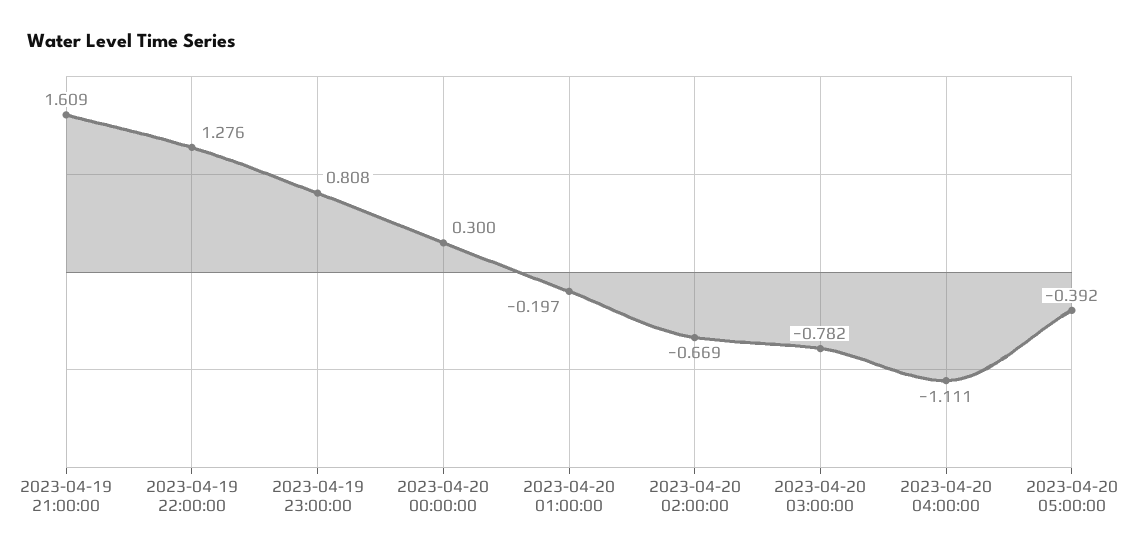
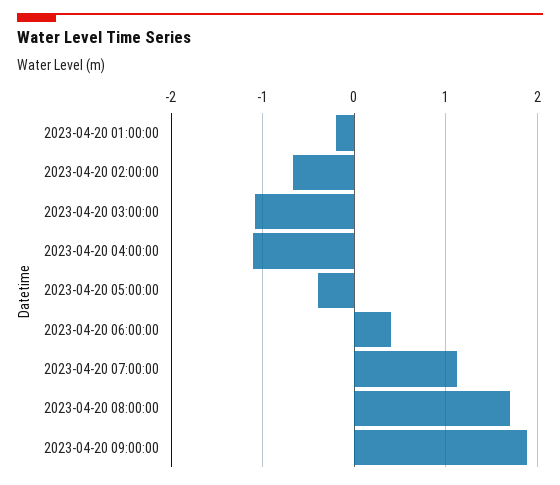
2023-04-19 21:00:00: 1.609 -> none
2023-04-19 22:00:00: 1.276 -> none
2023-04-19 23:00:00: 0.808 -> none
2023-04-20 00:00:00: 0.3 -> none
2023-04-20 03:00:00: -0.782 -> -1.1
2023-04-20 06:00:00: none -> 0.4
2023-04-20 07:00:00: none -> 1.1
2023-04-20 08:00:00: none -> 1.7
2023-04-20 09:00:00: none -> 1.9

